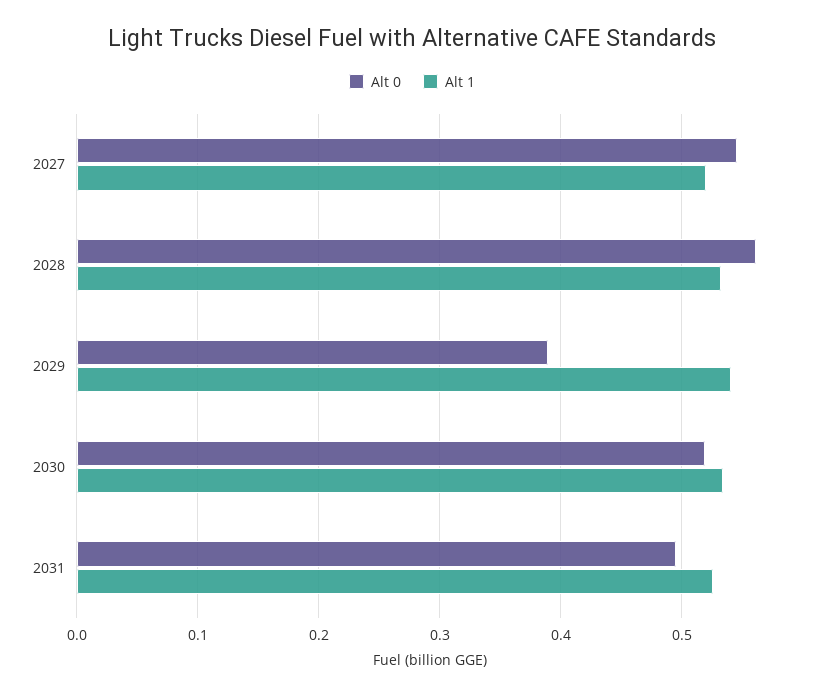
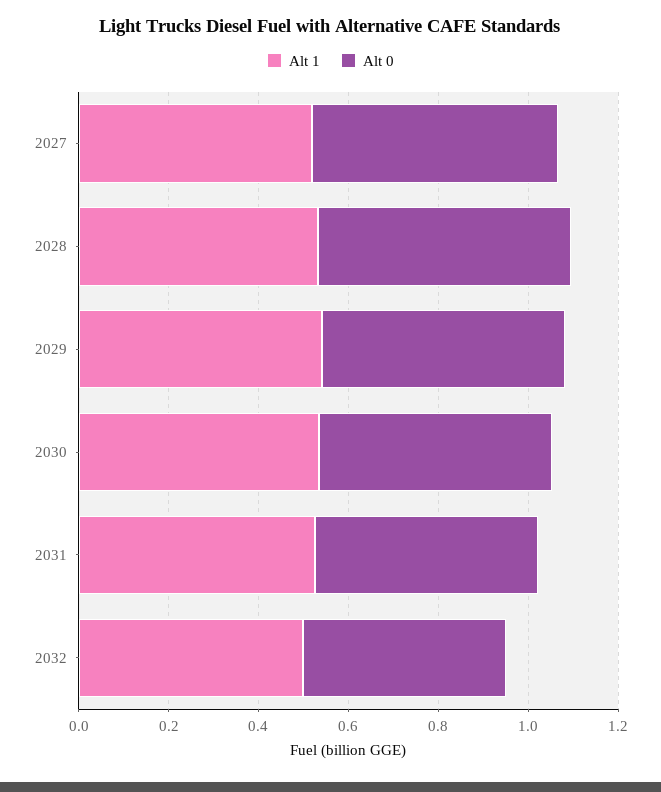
Alt 0, 2029: 0.39 -> 0.55
Alt 1, 2032: none -> 0.5
Alt 0, 2032: none -> 0.45

